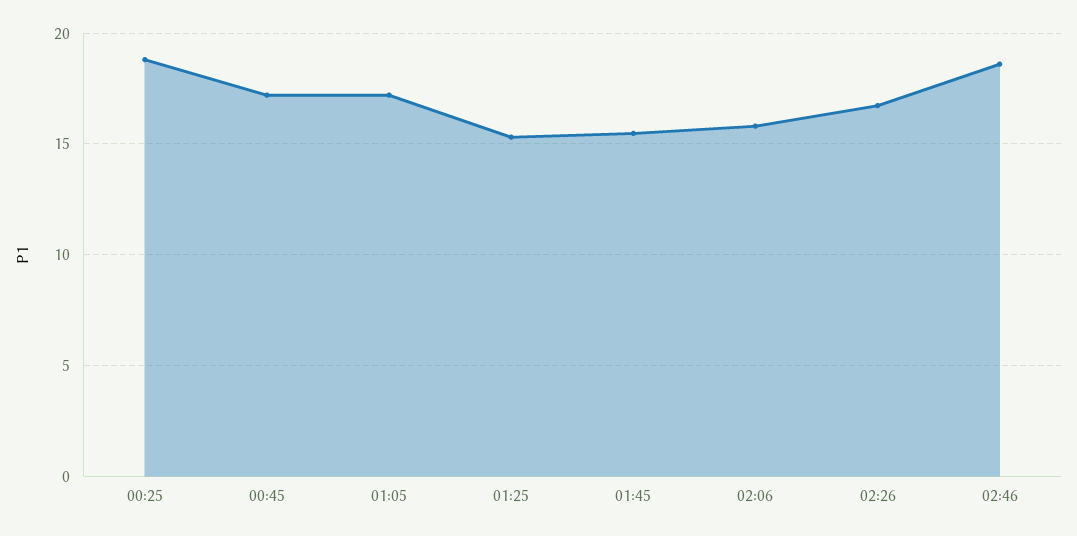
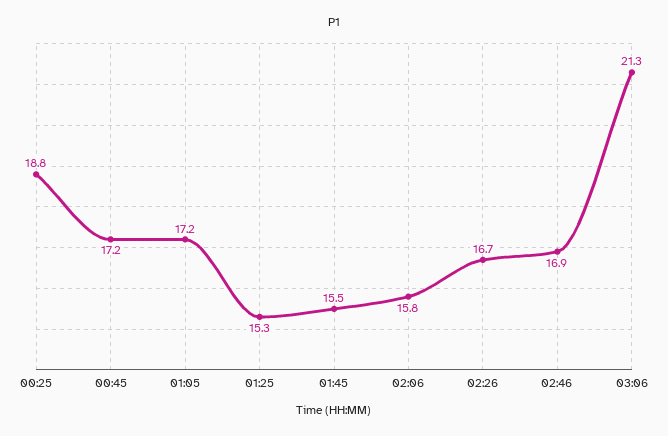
02:46: 18.5 -> 16.9
03:06: none -> 21.3

